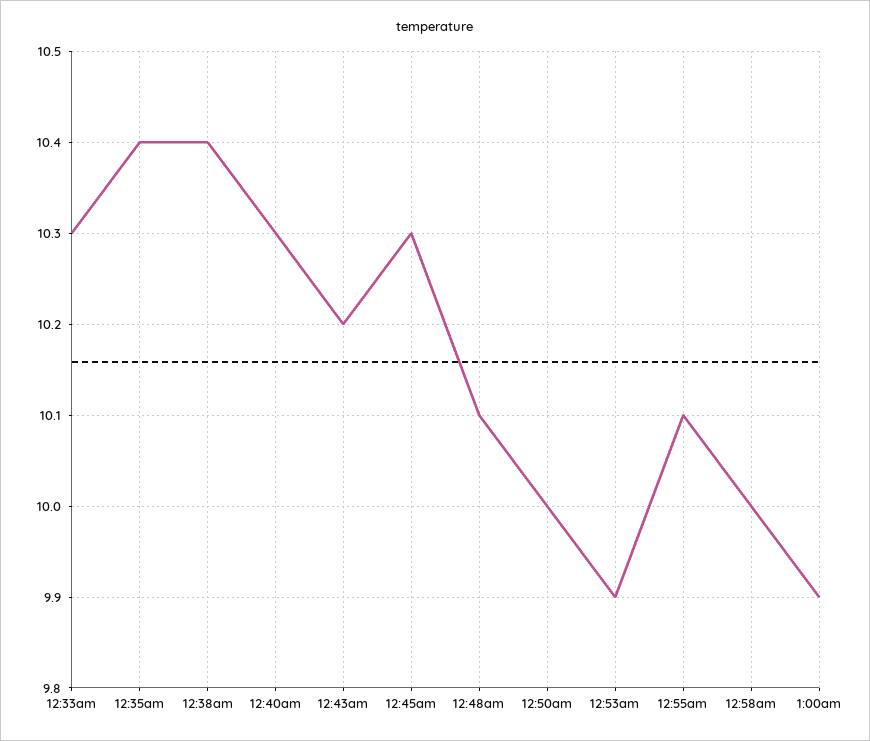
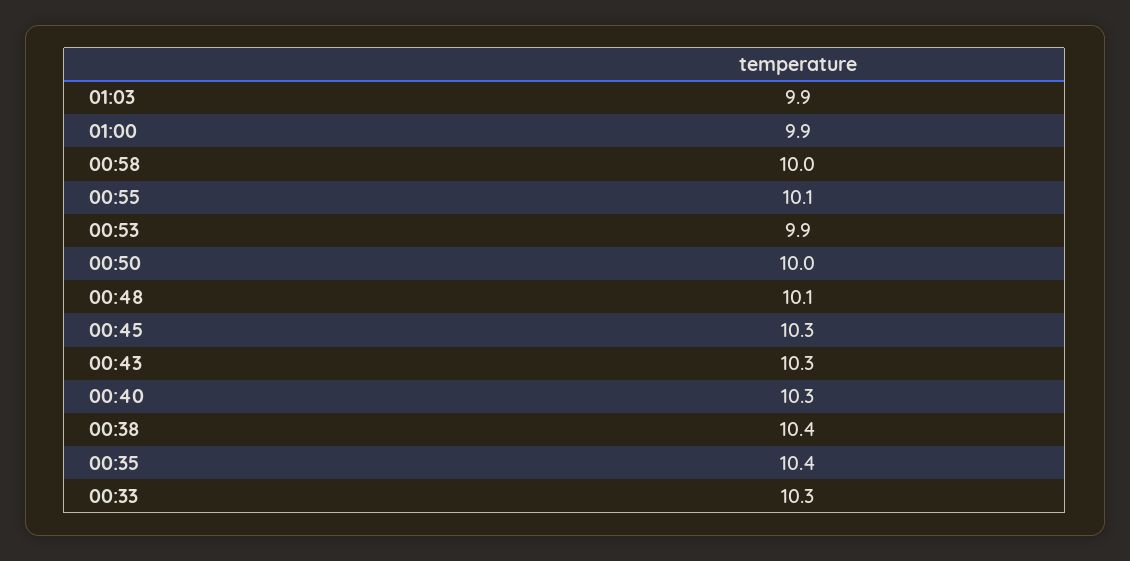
12:43am: 10.2 -> 10.3
01:03: none -> 9.9

